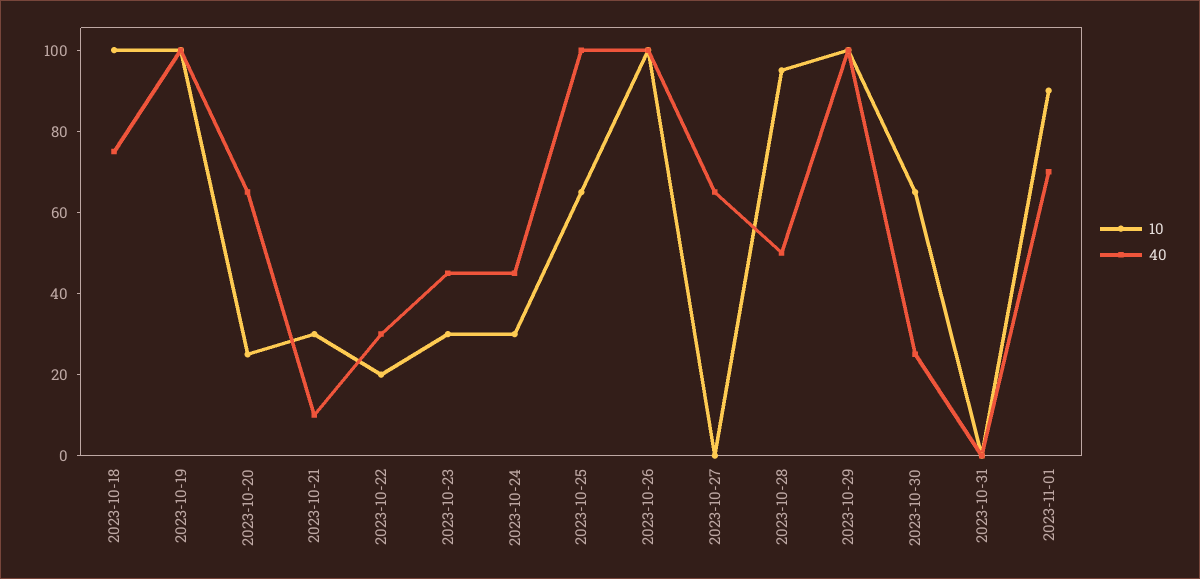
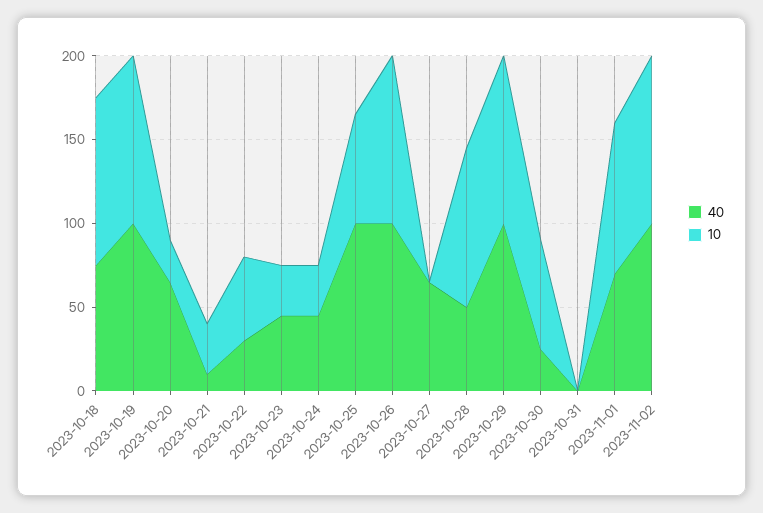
10, 2023-10-22: 20 -> 50
40, 2023-11-02: none -> 100
10, 2023-11-02: none -> 100

